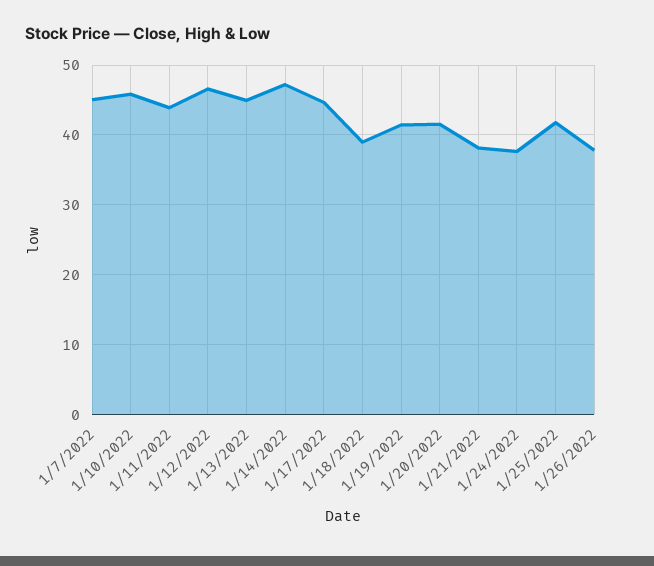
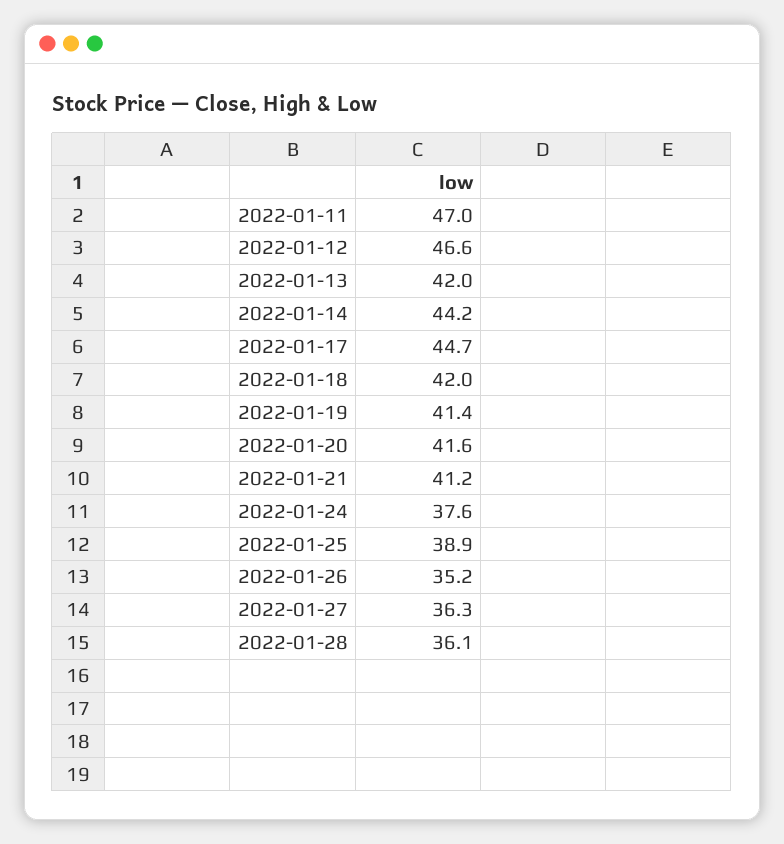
1/7/2022: 45 -> none
1/10/2022: 46 -> none
1/11/2022: 44 -> 47
1/13/2022: 45 -> 42
1/14/2022: 47 -> 44.2
1/18/2022: 39 -> 42
1/21/2022: 38 -> 41.2
1/25/2022: 42 -> 38.9
1/26/2022: 38 -> 35.2
2022-01-27: none -> 36.3
2022-01-28: none -> 36.1

